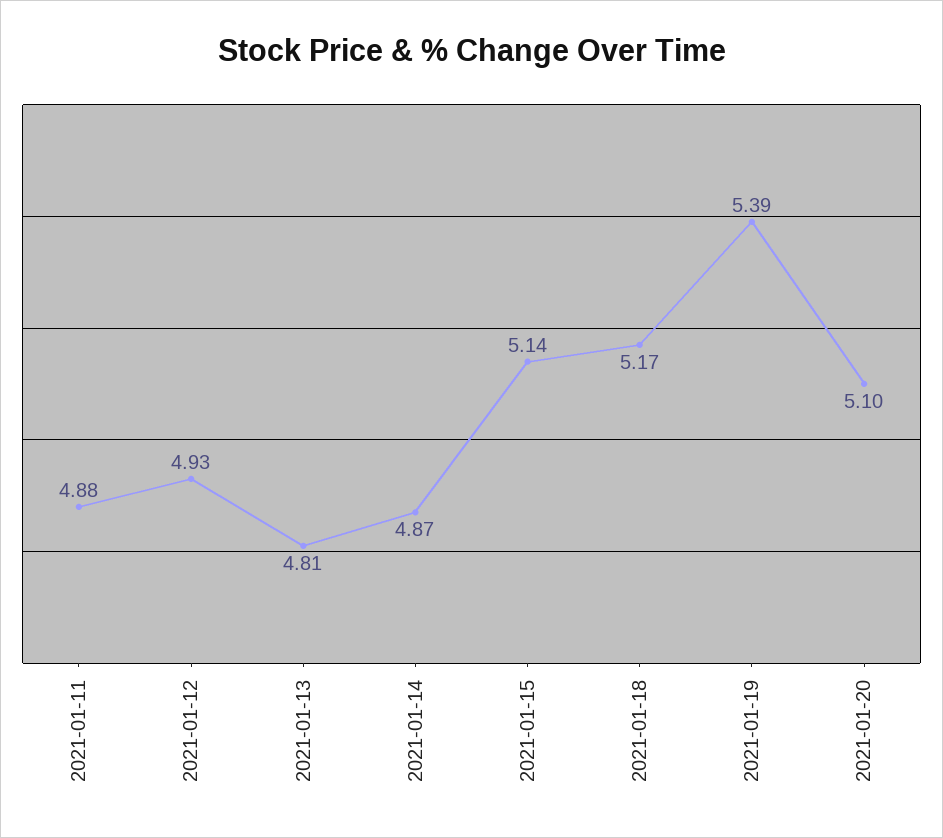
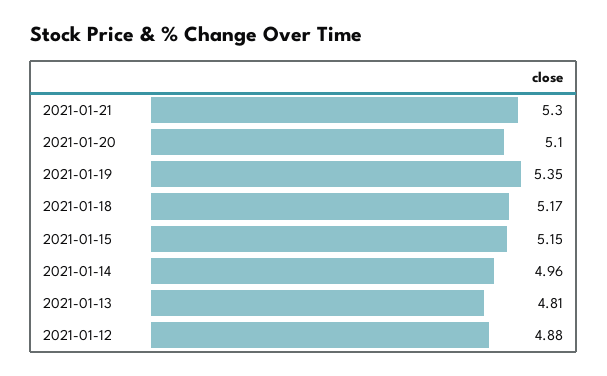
2021-01-11: 4.88 -> none
2021-01-12: 4.93 -> 4.88
2021-01-14: 4.87 -> 4.96
2021-01-15: 5.14 -> 5.15
2021-01-19: 5.39 -> 5.35
2021-01-21: none -> 5.3

